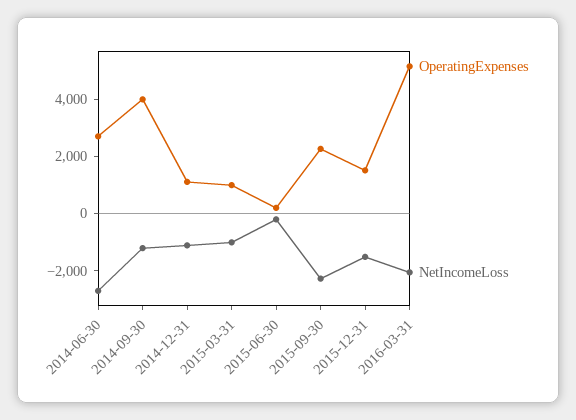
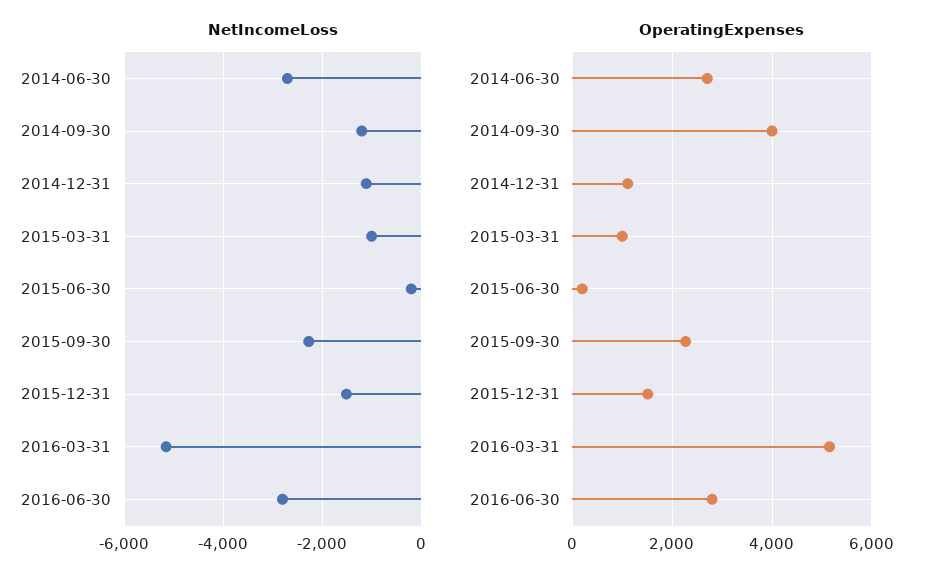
NetIncomeLoss, 2016-03-31: -2000 -> -5200
NetIncomeLoss, 2016-06-30: none -> -2800
OperatingExpenses, 2016-06-30: none -> 2800

